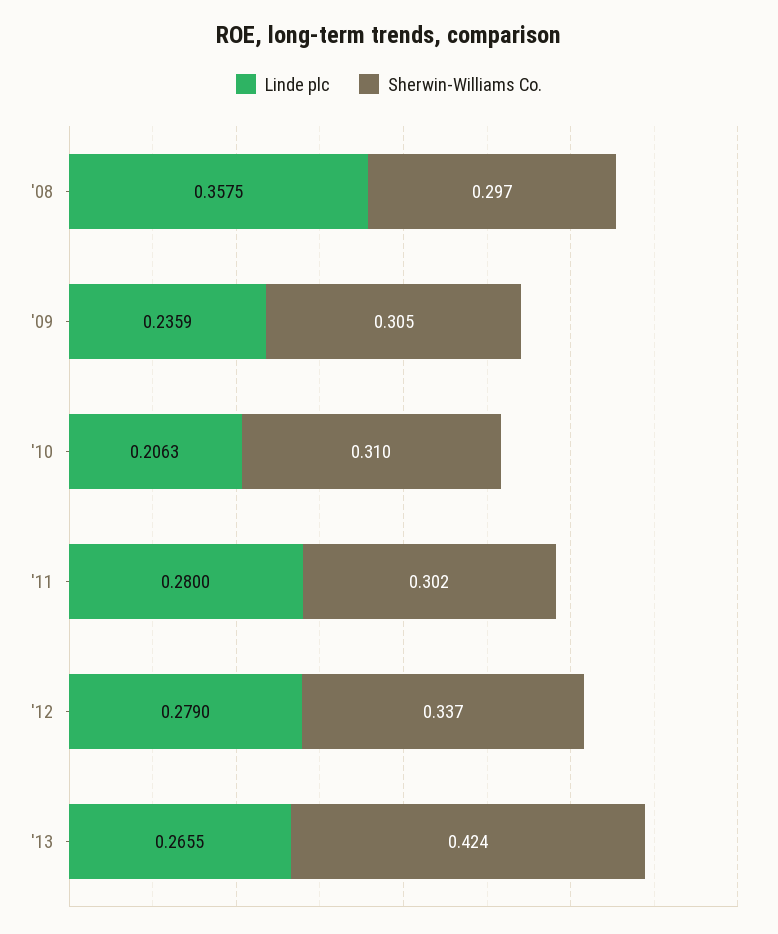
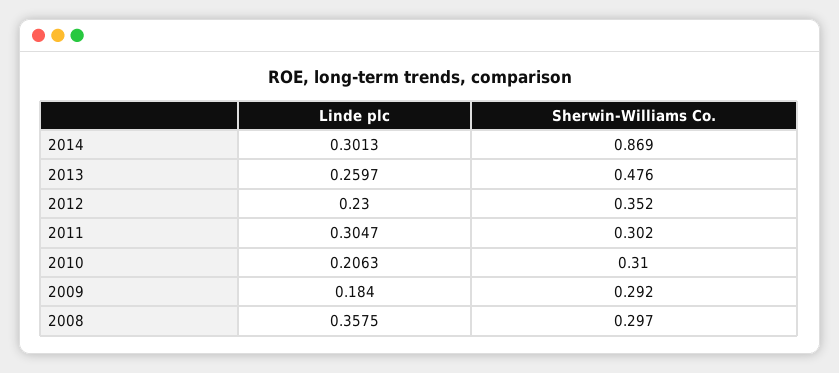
Linde plc, '09: 0.2359 -> 0.184
Sherwin-Williams Co., '09: 0.305 -> 0.292
Linde plc, '11: 0.28 -> 0.3047
Linde plc, '12: 0.279 -> 0.23
Sherwin-Williams Co., '12: 0.337 -> 0.352
Linde plc, '13: 0.2655 -> 0.2597
Sherwin-Williams Co., '13: 0.424 -> 0.476
Linde plc, 2014: none -> 0.3013
Sherwin-Williams Co., 2014: none -> 0.869

